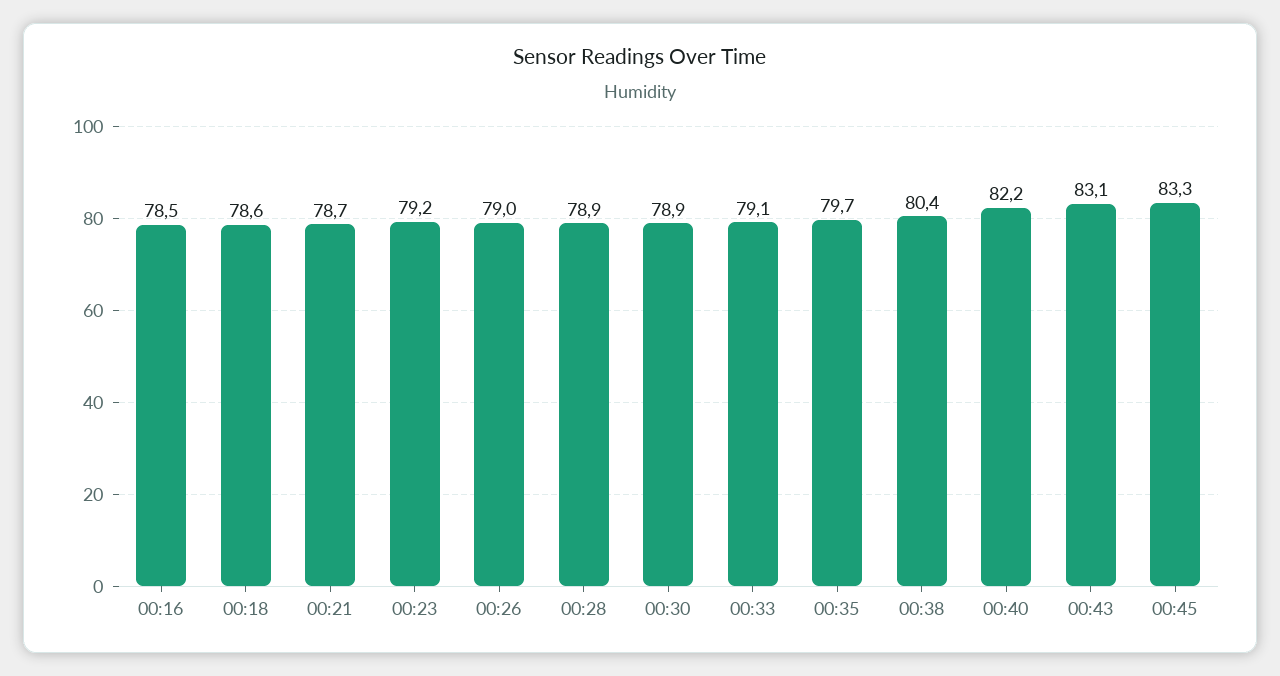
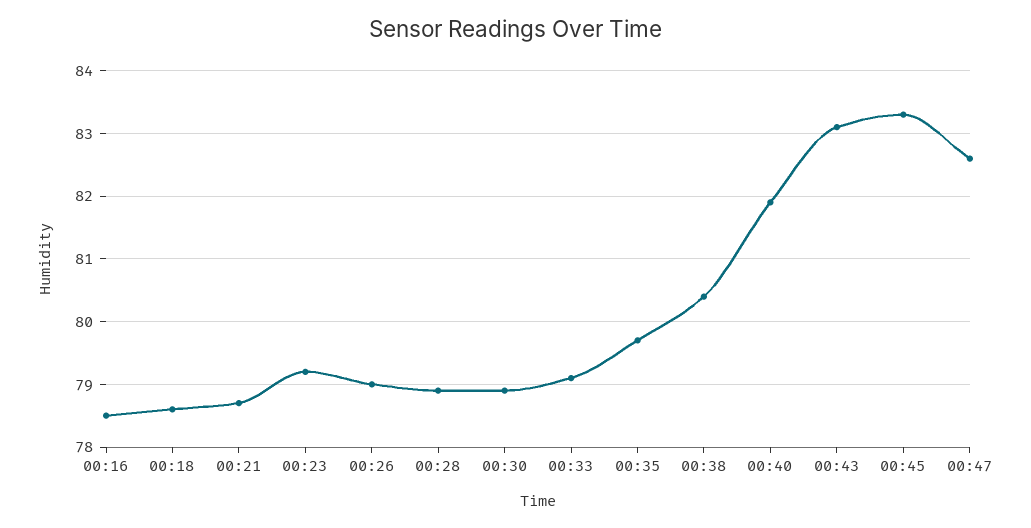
00:40: 82.2 -> 81.9
00:47: none -> 82.6

